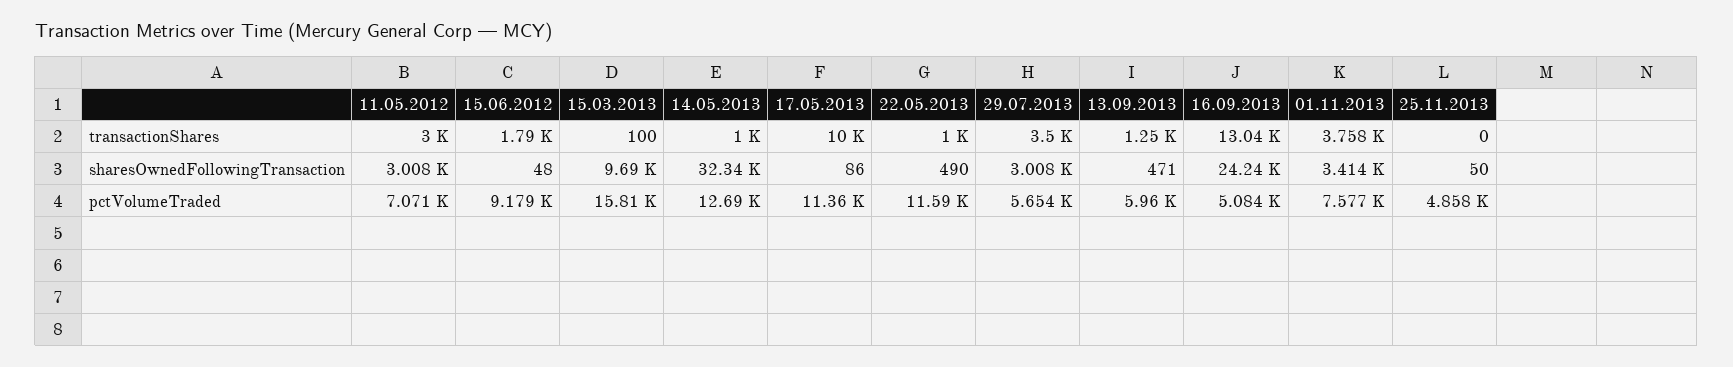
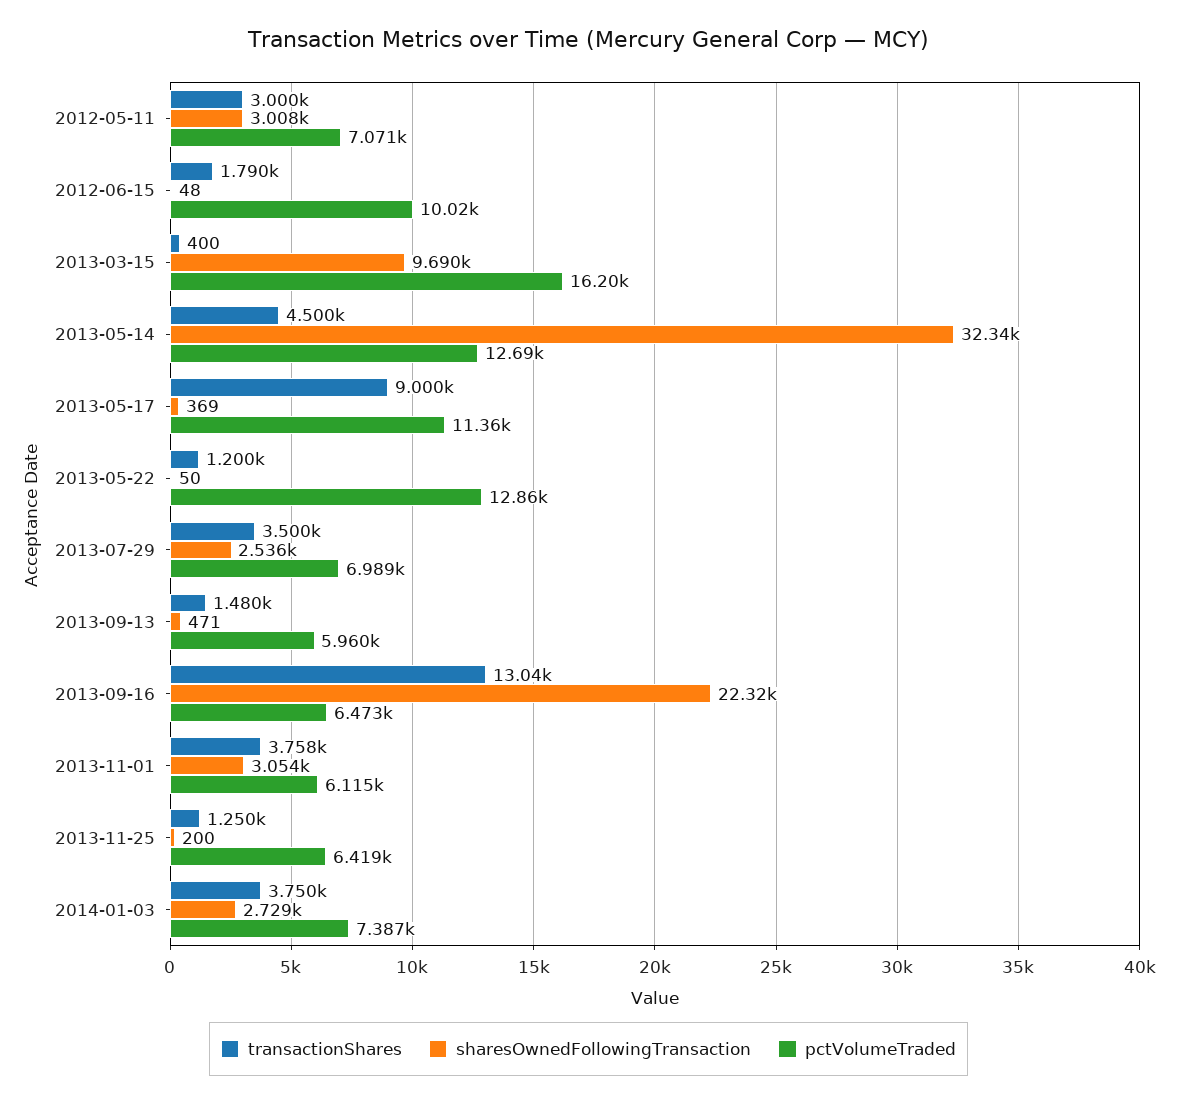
transactionShares, 15.03.2013: 100 -> 400
transactionShares, 14.05.2013: 1000 -> 4500
transactionShares, 17.05.2013: 10000 -> 9000
transactionShares, 22.05.2013: 1000 -> 1200
transactionShares, 13.09.2013: 1250 -> 1480
transactionShares, 25.11.2013: 0 -> 1250
sharesOwnedFollowingTransaction, 17.05.2013: 86 -> 369
sharesOwnedFollowingTransaction, 22.05.2013: 490 -> 50
sharesOwnedFollowingTransaction, 29.07.2013: 3008 -> 2536
sharesOwnedFollowingTransaction, 16.09.2013: 24240 -> 22320
sharesOwnedFollowingTransaction, 01.11.2013: 3414 -> 3054
sharesOwnedFollowingTransaction, 25.11.2013: 50 -> 200
pctVolumeTraded, 15.06.2012: 9179 -> 10020
pctVolumeTraded, 15.03.2013: 15810 -> 16200
pctVolumeTraded, 22.05.2013: 11590 -> 12860
pctVolumeTraded, 29.07.2013: 5654 -> 6989
pctVolumeTraded, 16.09.2013: 5084 -> 6473
pctVolumeTraded, 01.11.2013: 7577 -> 6115
pctVolumeTraded, 25.11.2013: 4858 -> 6419
transactionShares, 2014-01-03: none -> 3750
sharesOwnedFollowingTransaction, 2014-01-03: none -> 2729
pctVolumeTraded, 2014-01-03: none -> 7387

